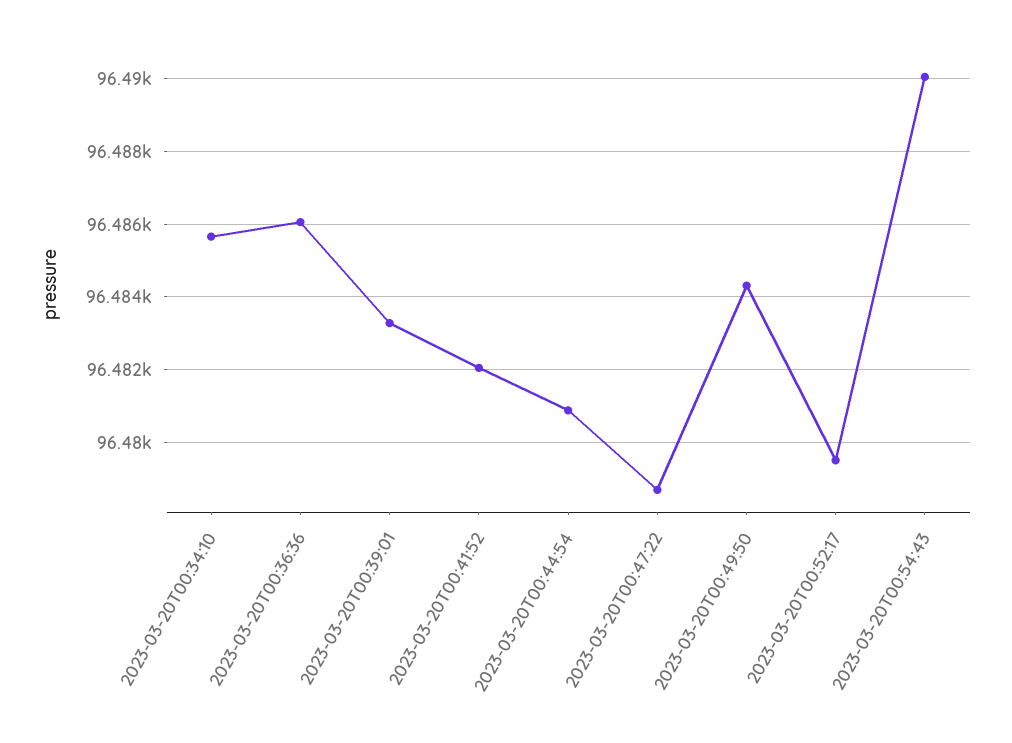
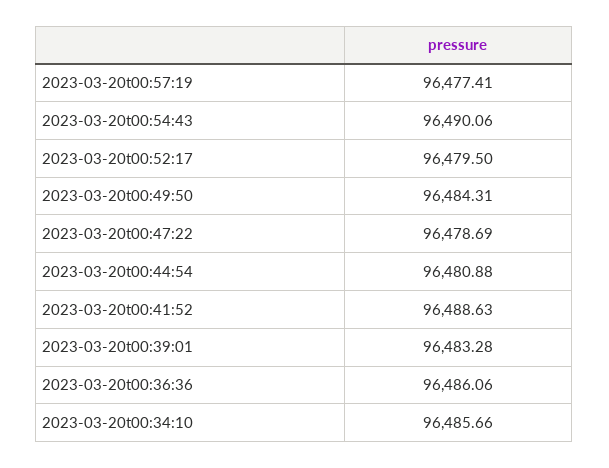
2023-03-20T00:41:52: 96482 -> 96488.63
2023-03-20t00:57:19: none -> 96477.41

